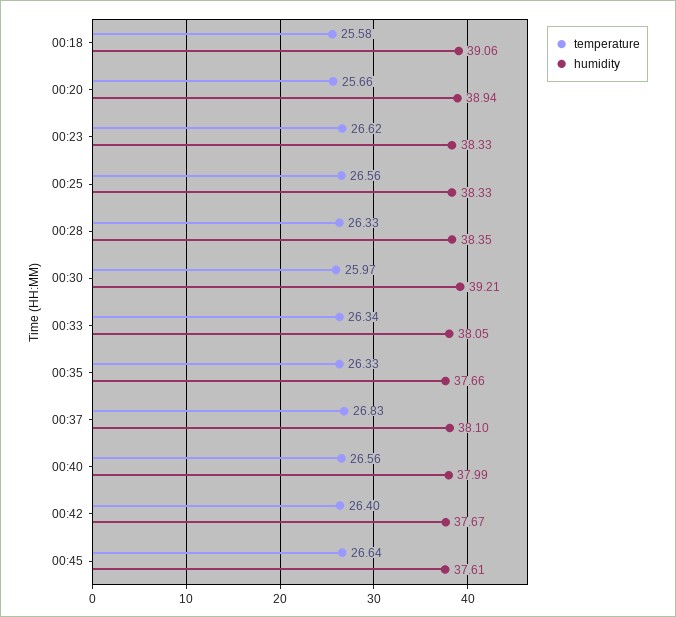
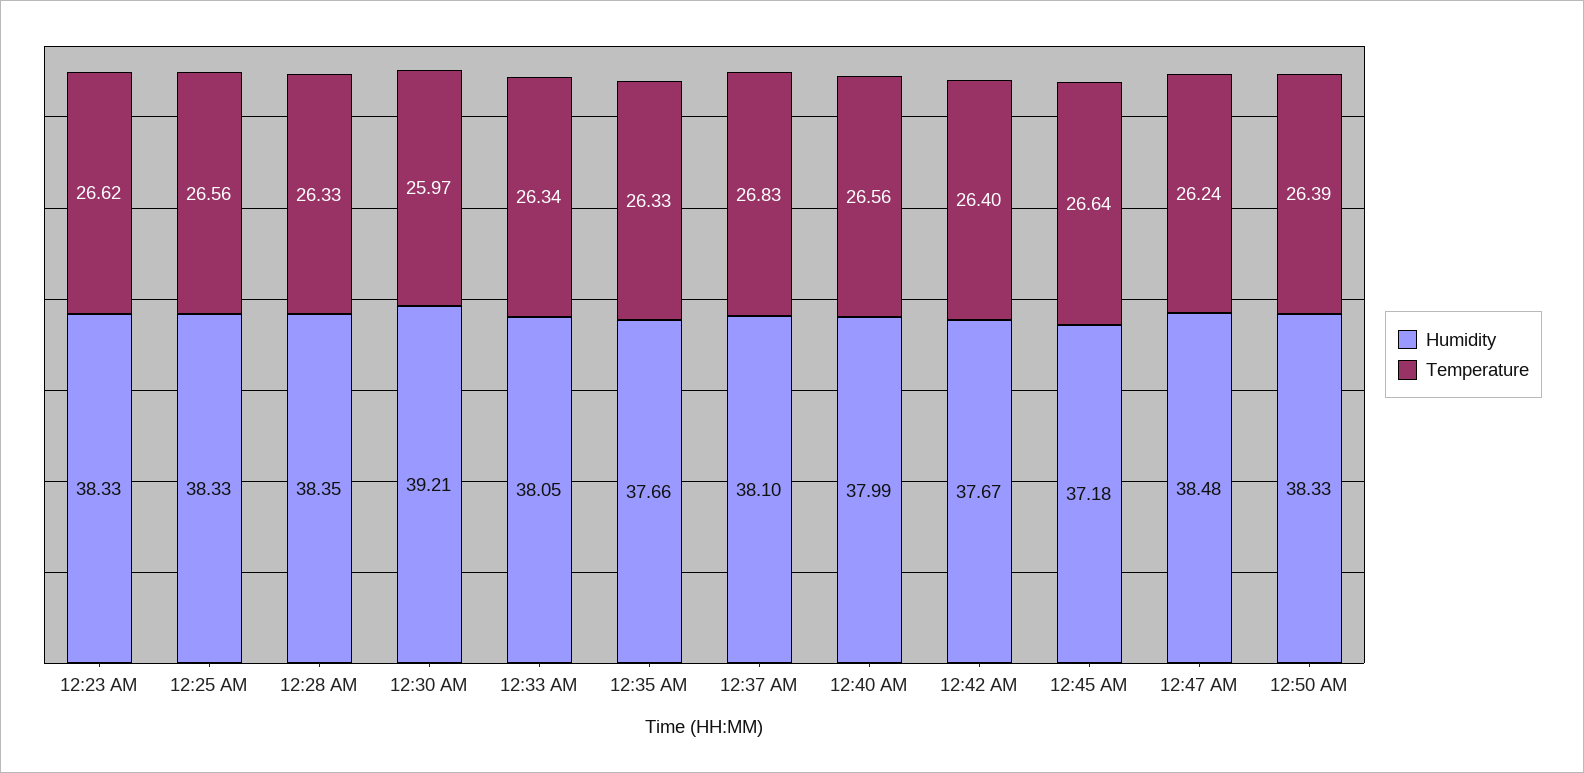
temperature, 00:18: 25.58 -> none
humidity, 00:18: 39.06 -> none
temperature, 00:20: 25.66 -> none
humidity, 00:20: 38.94 -> none
humidity, 00:45: 37.61 -> 37.18
humidity, 12:47 AM: none -> 38.48
temperature, 12:47 AM: none -> 26.24
humidity, 12:50 AM: none -> 38.33
temperature, 12:50 AM: none -> 26.39

